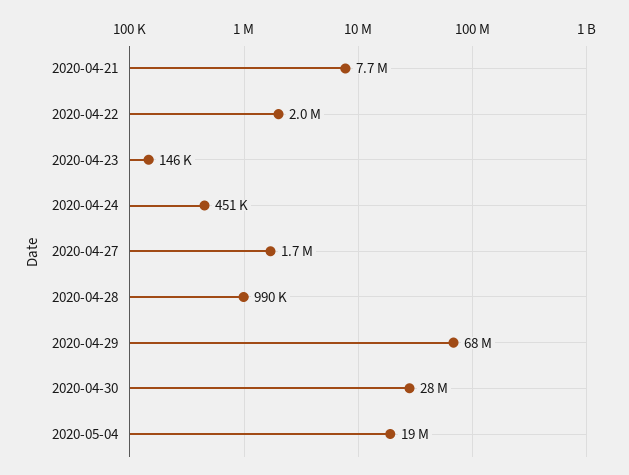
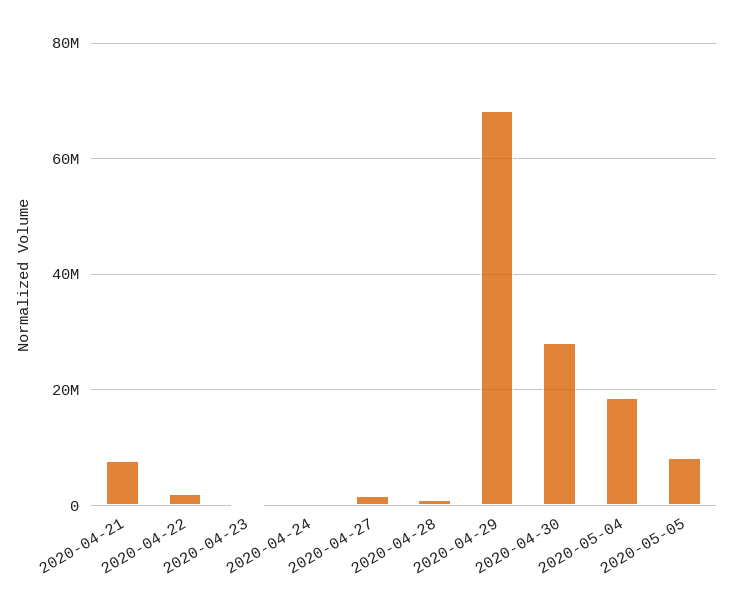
2020-05-05: none -> 8000000

